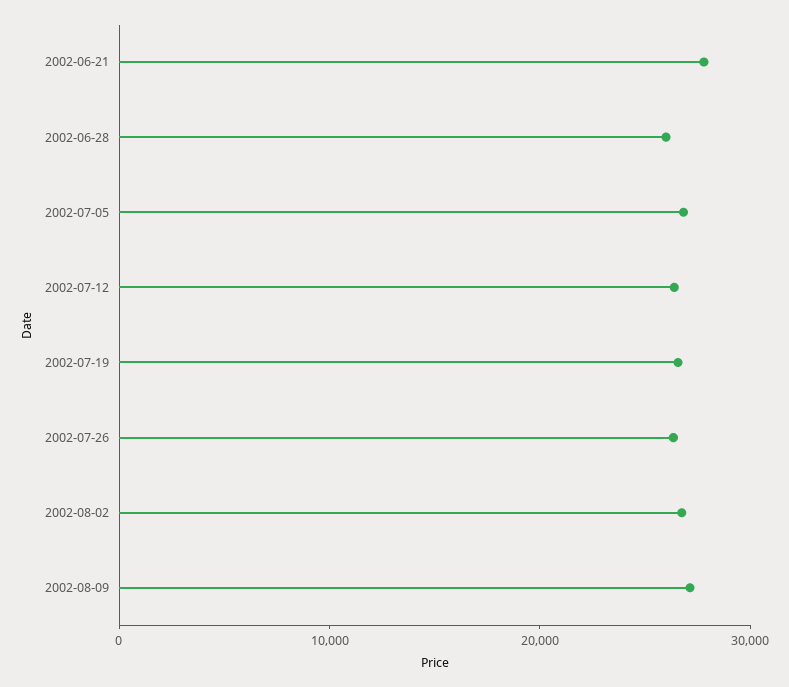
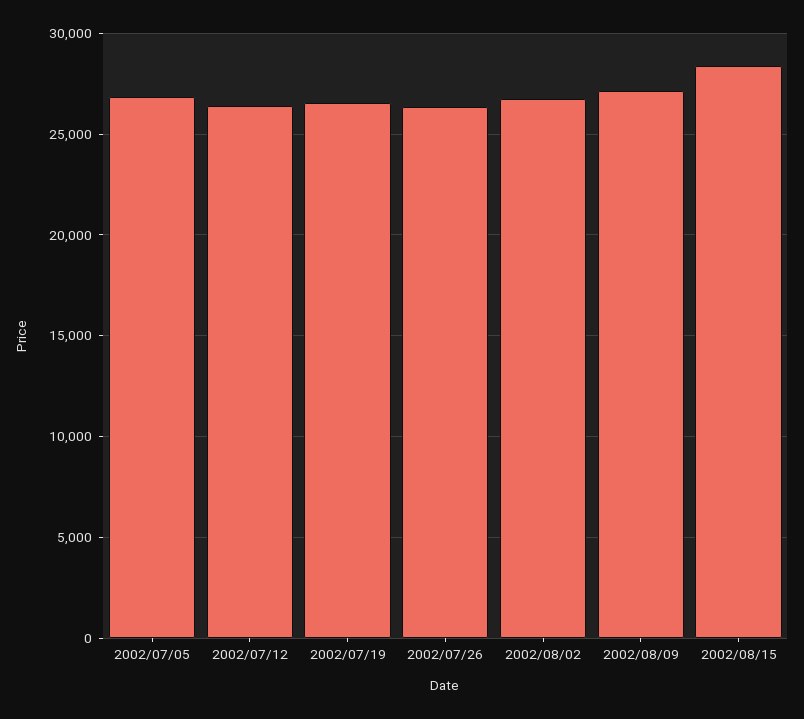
2002-06-21: 28000 -> none
2002-06-28: 26000 -> none
2002/08/15: none -> 28500

